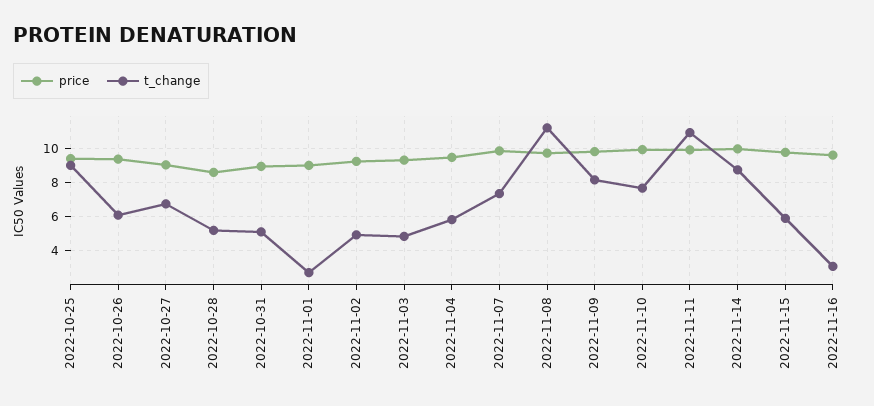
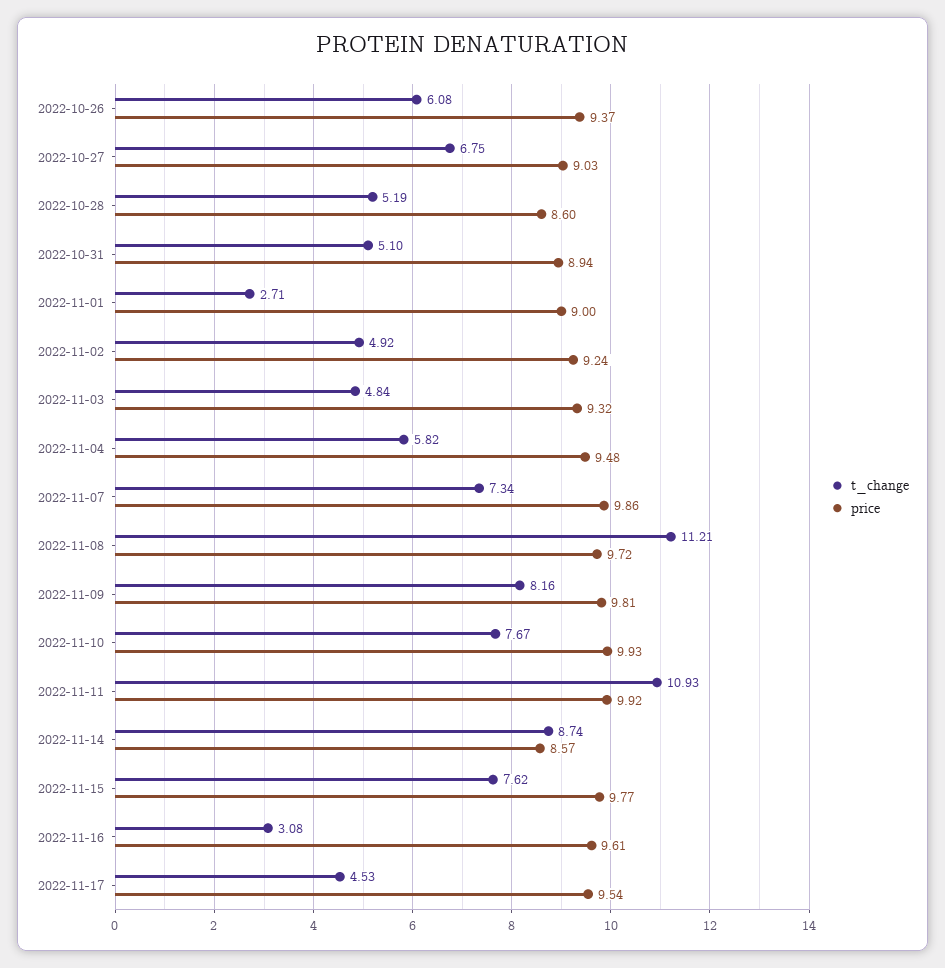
price, 2022-10-25: 9.5 -> none
t_change, 2022-10-25: 9 -> none
price, 2022-11-14: 10 -> 8.57
t_change, 2022-11-15: 6 -> 7.62
t_change, 2022-11-17: none -> 4.53
price, 2022-11-17: none -> 9.54

